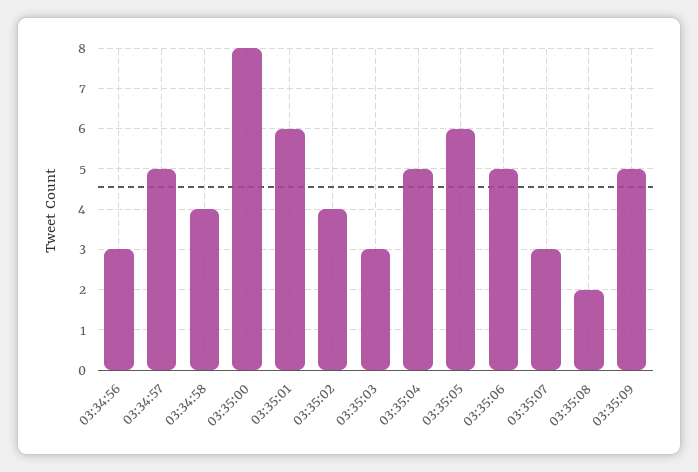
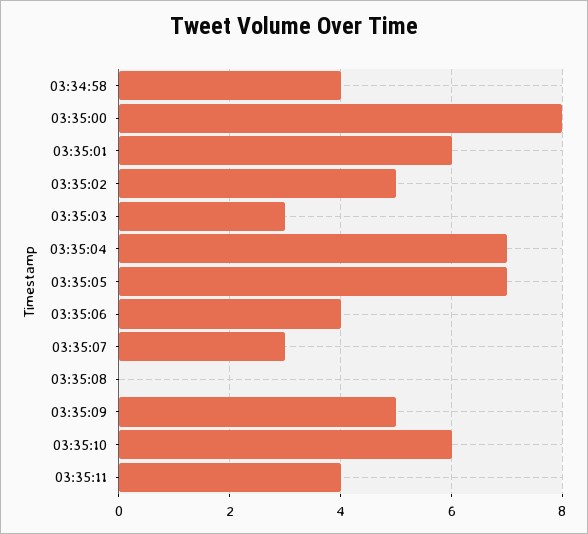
03:34:56: 3 -> none
03:34:57: 5 -> none
03:35:02: 4 -> 5
03:35:04: 5 -> 7
03:35:05: 6 -> 7
03:35:06: 5 -> 4
03:35:08: 2 -> 0
03:35:10: none -> 6
03:35:11: none -> 4

